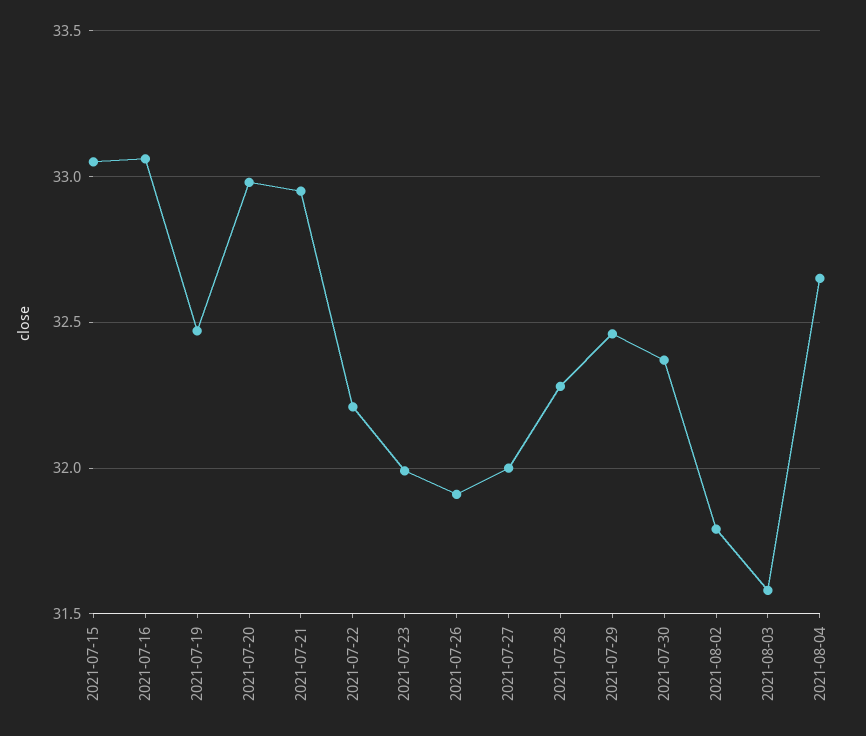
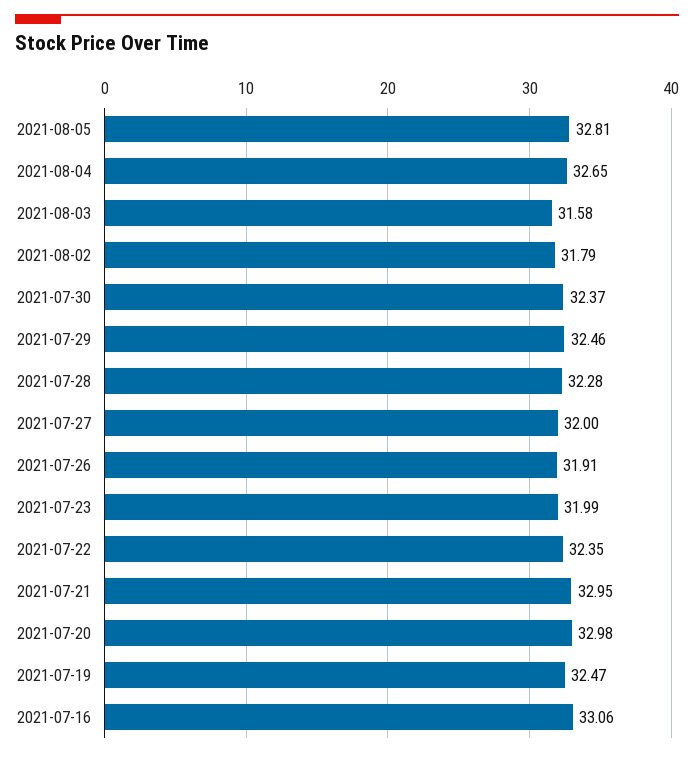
2021-07-15: 33.05 -> none
2021-07-22: 32.2 -> 32.35
2021-08-05: none -> 32.81

